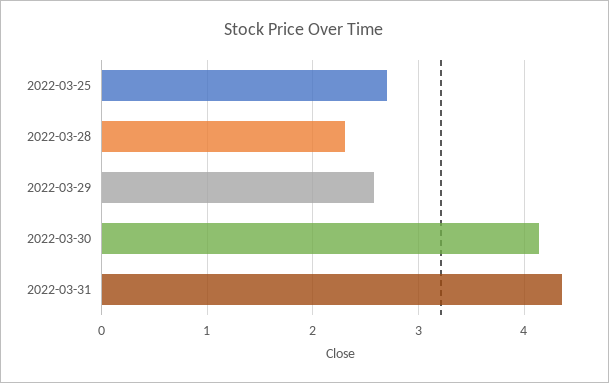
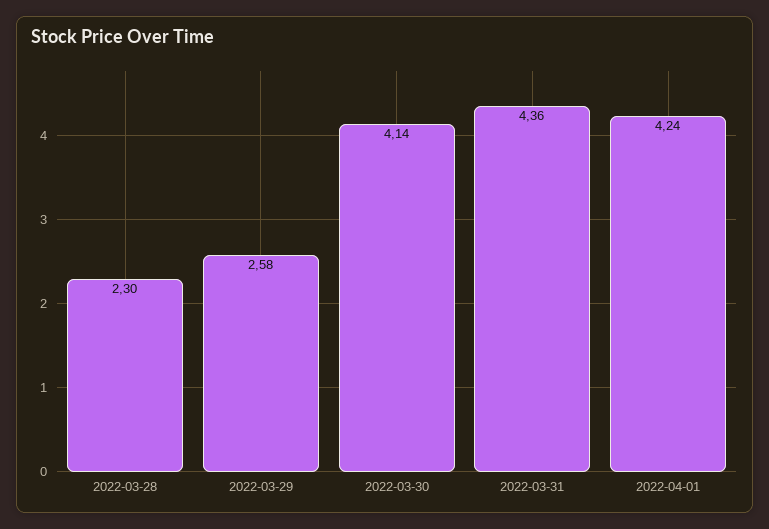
2022-03-25: 2.7 -> none
2022-04-01: none -> 4.24

